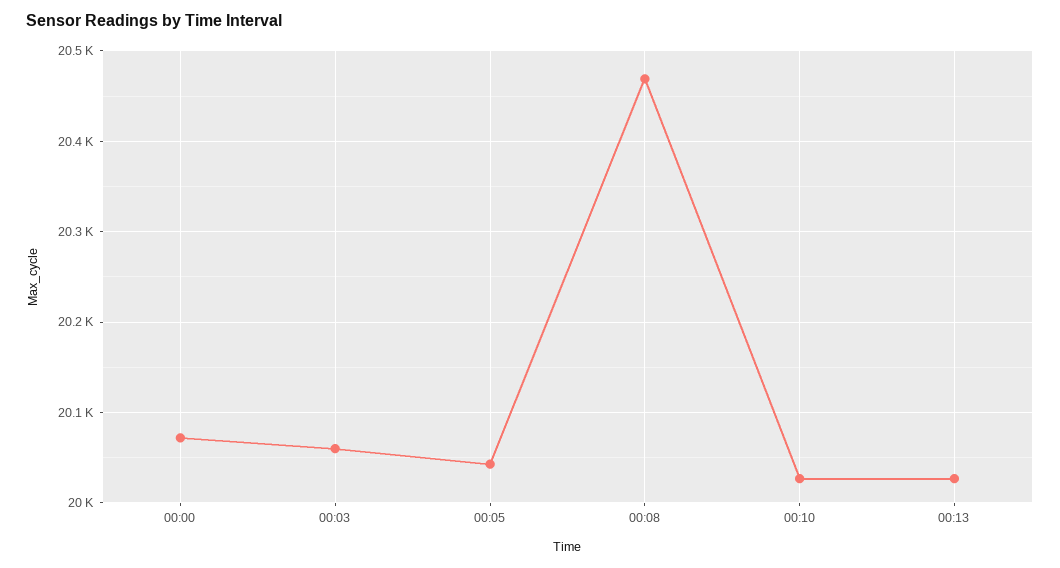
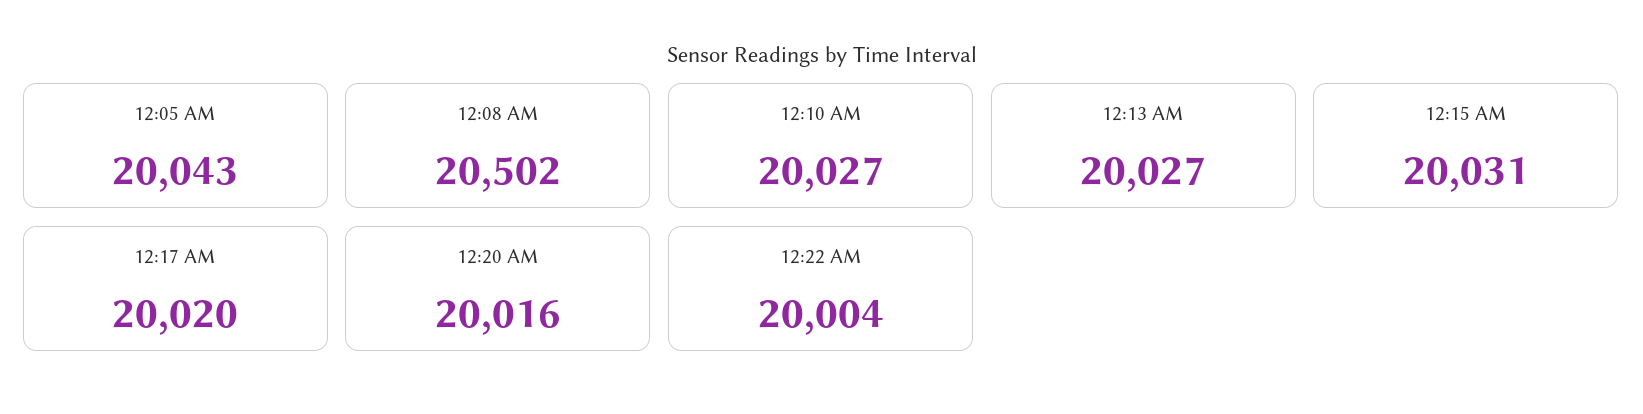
00:00: 20070 -> none
00:03: 20060 -> none
00:08: 20470 -> 20502
12:15 AM: none -> 20031
12:17 AM: none -> 20020
12:20 AM: none -> 20016
12:22 AM: none -> 20004

